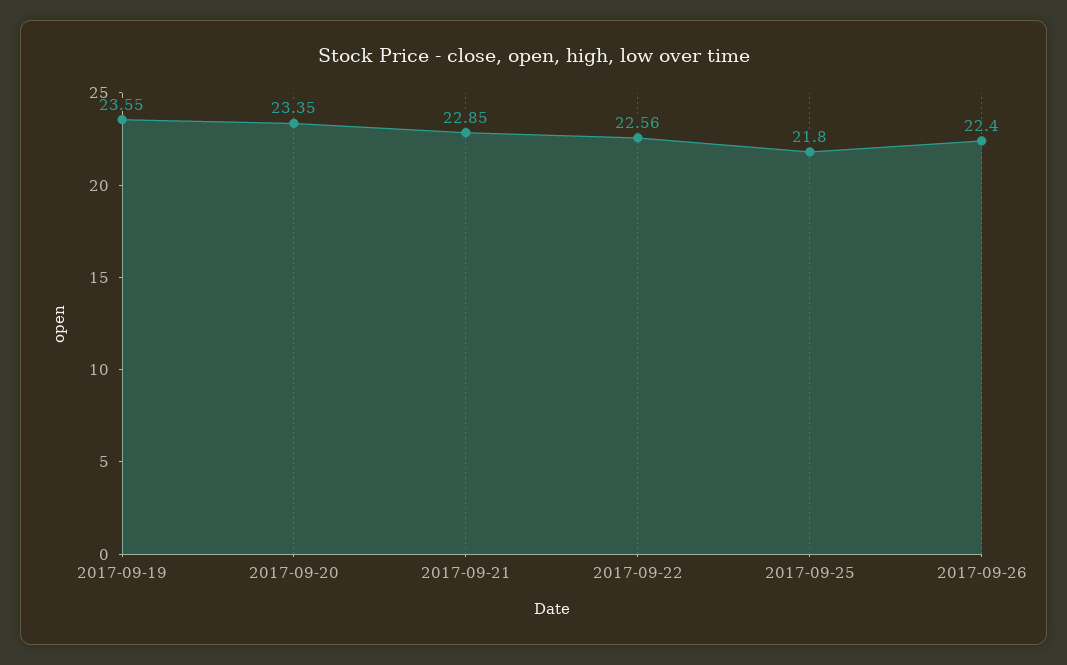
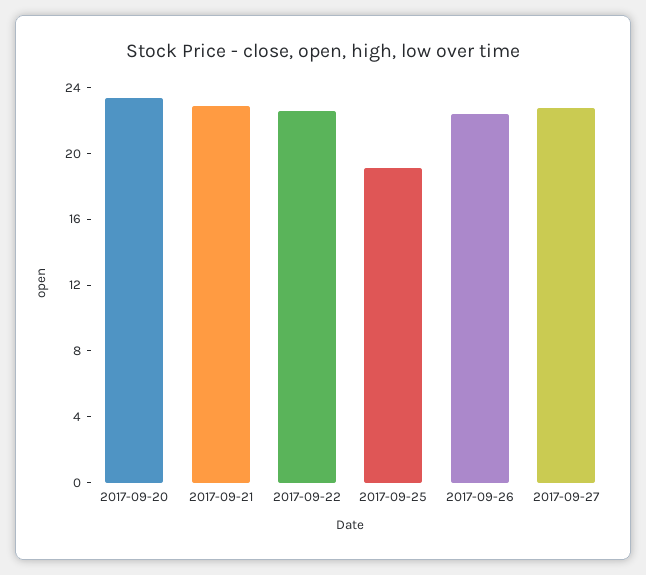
2017-09-19: 23.55 -> none
2017-09-25: 21.8 -> 19
2017-09-27: none -> 23

